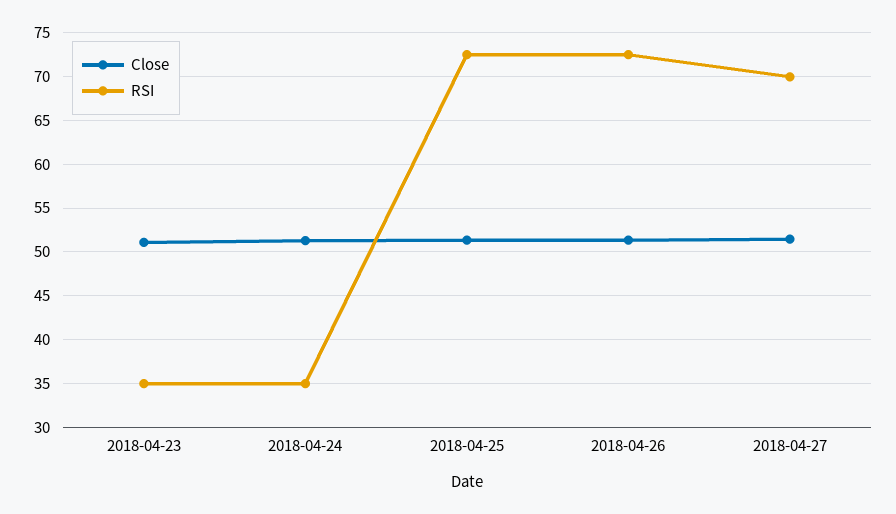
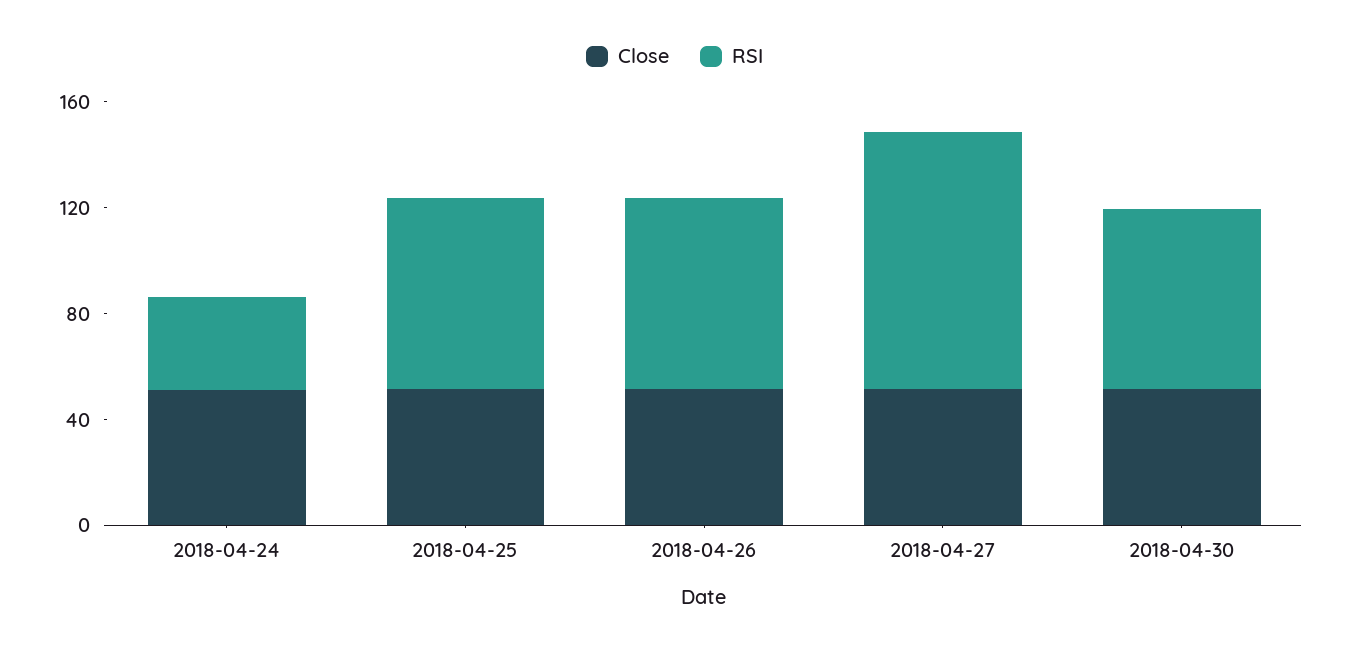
Close, 2018-04-23: 51 -> none
RSI, 2018-04-23: 35 -> none
RSI, 2018-04-27: 70 -> 100
Close, 2018-04-30: none -> 50
RSI, 2018-04-30: none -> 70

